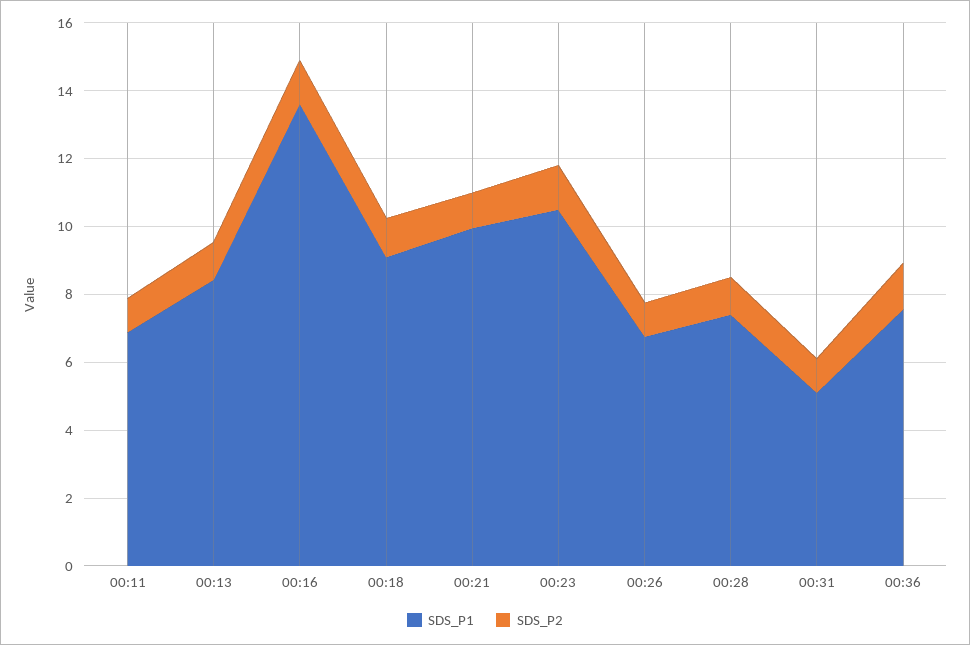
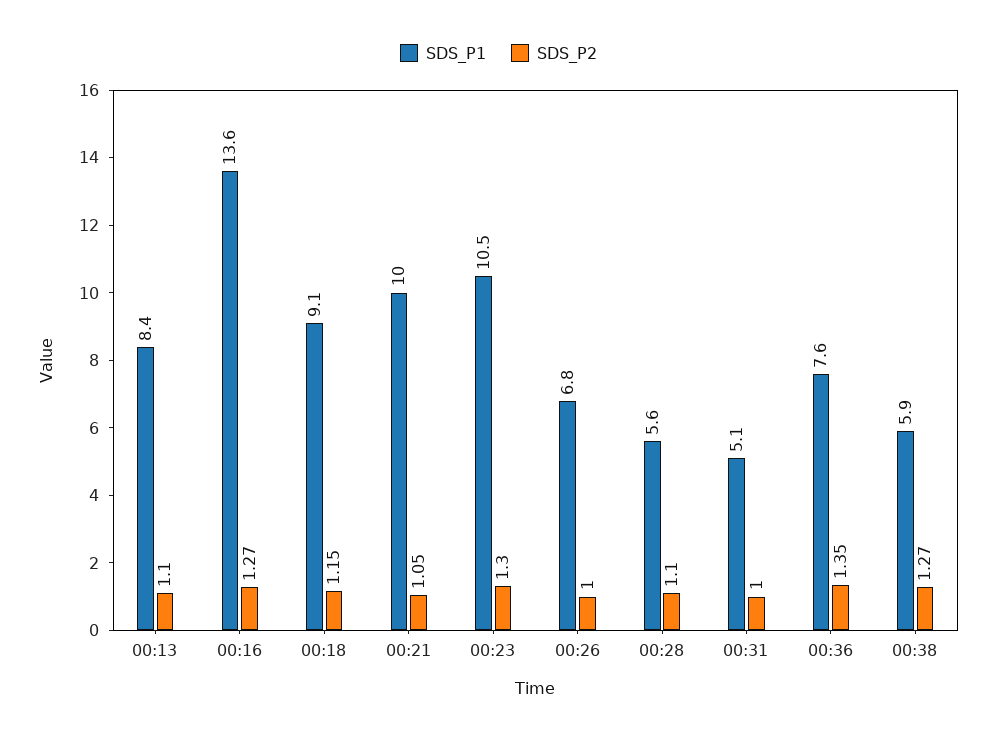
SDS_P1, 00:11: 7 -> none
SDS_P2, 00:11: 1 -> none
SDS_P1, 00:28: 7.5 -> 5.6
SDS_P1, 00:38: none -> 5.9
SDS_P2, 00:38: none -> 1.27

